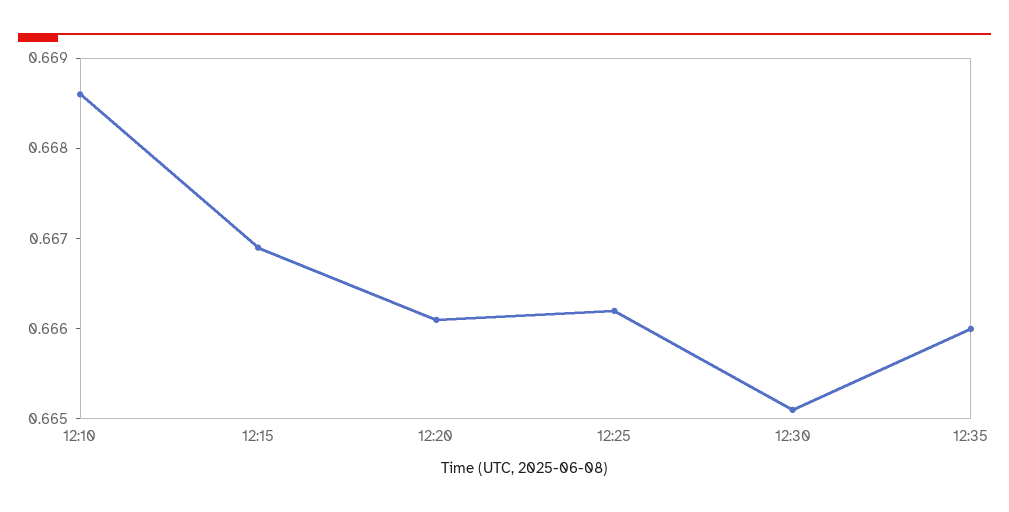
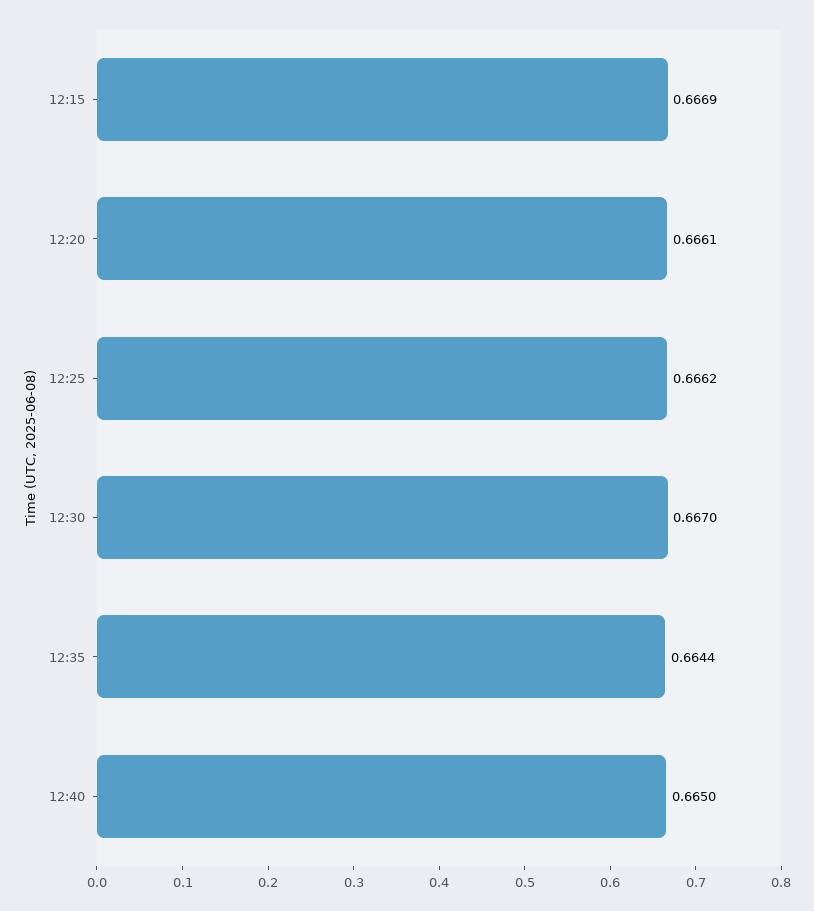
12:10: 0.6686 -> none
12:30: 0.6651 -> 0.667
12:35: 0.666 -> 0.6644
12:40: none -> 0.665

